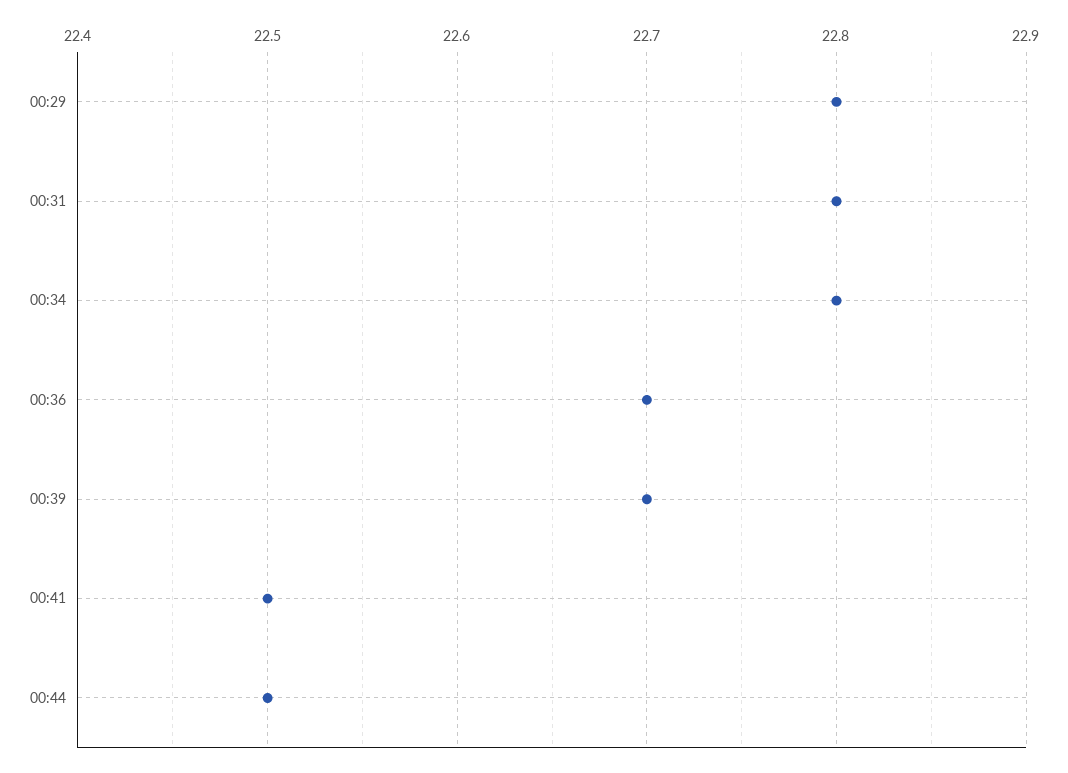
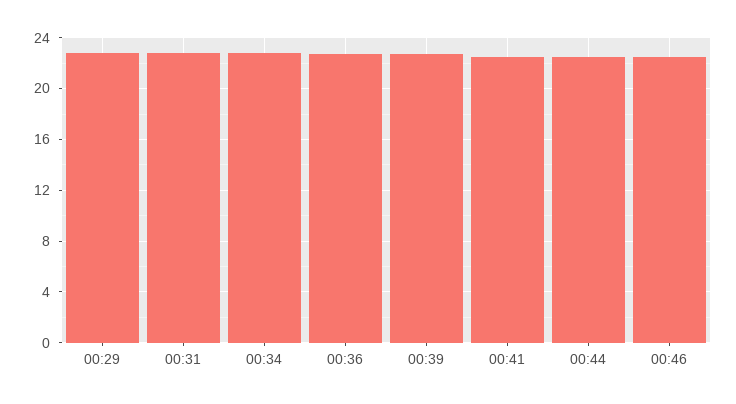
00:46: none -> 22.5

